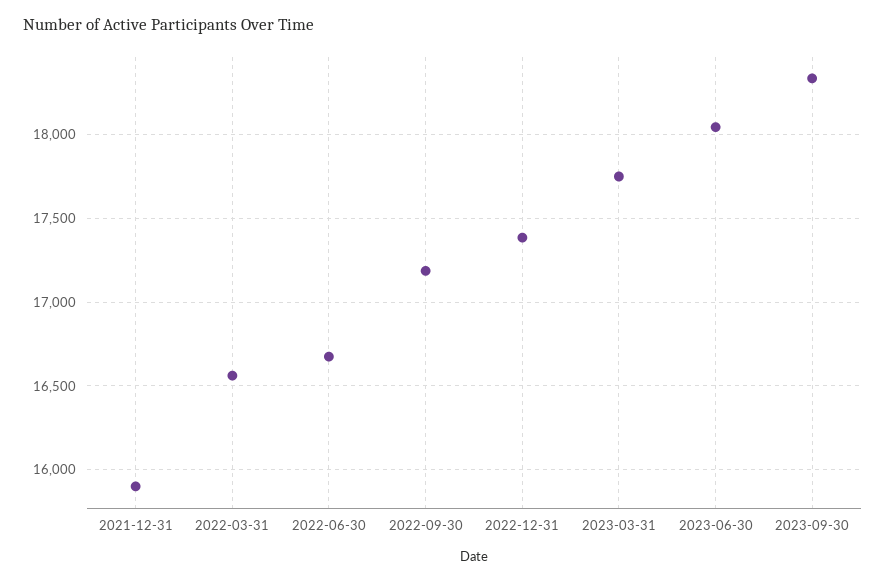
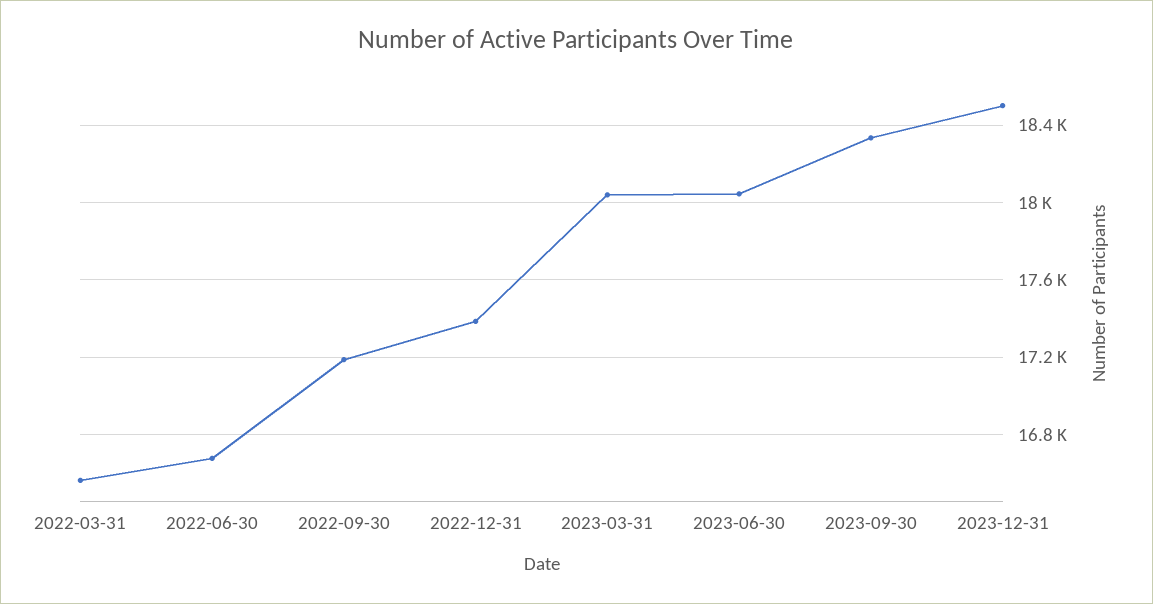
2021-12-31: 15900 -> none
2023-03-31: 17750 -> 18050
2023-12-31: none -> 18500

